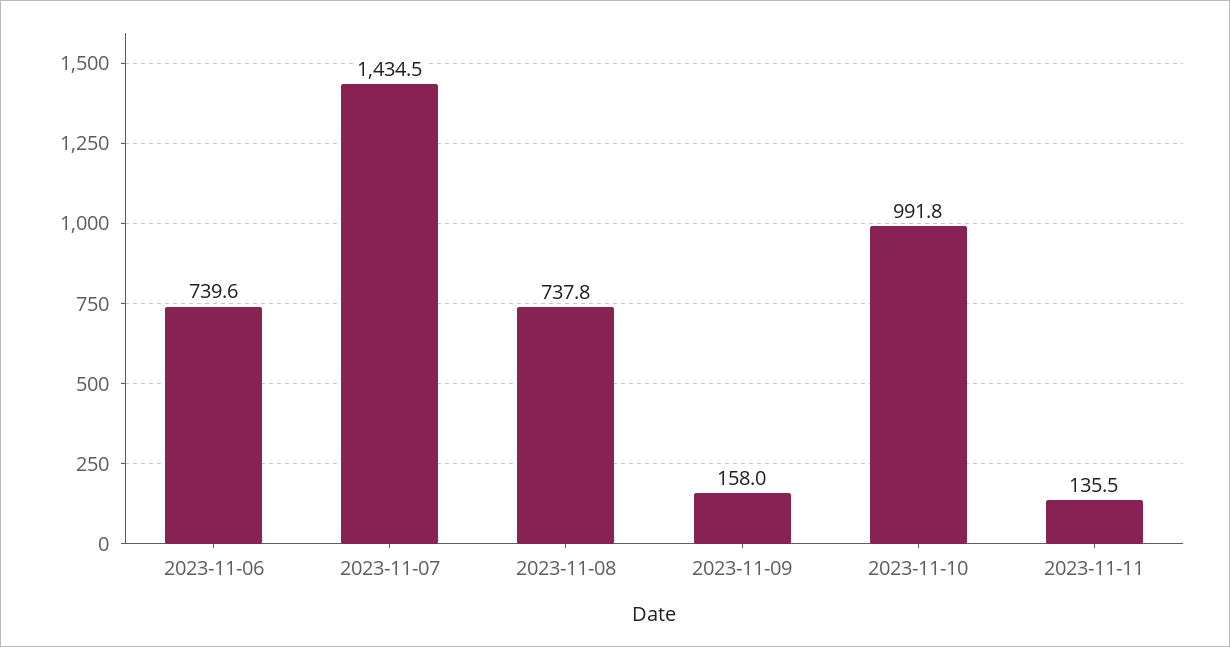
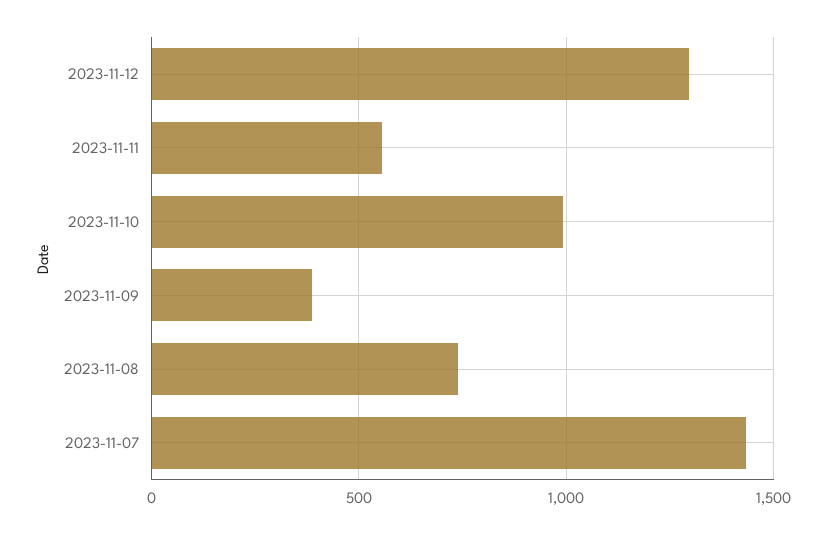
2023-11-06: 739.6 -> none
2023-11-09: 158 -> 400
2023-11-11: 135.5 -> 550
2023-11-12: none -> 1300

